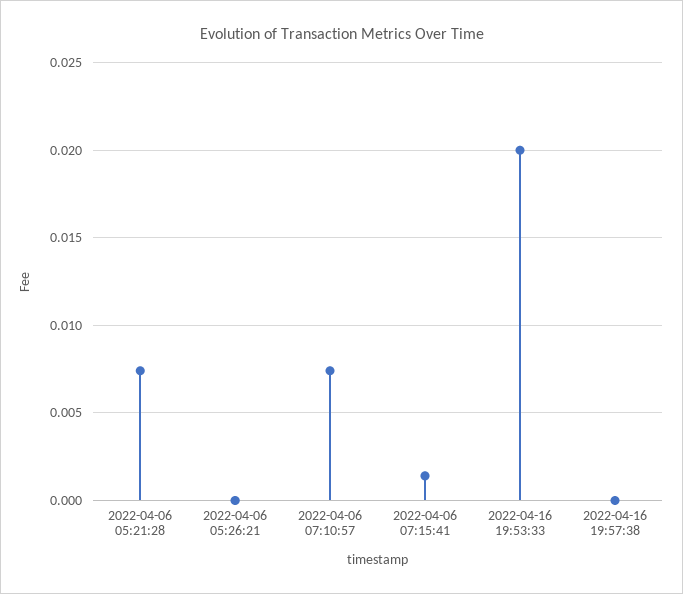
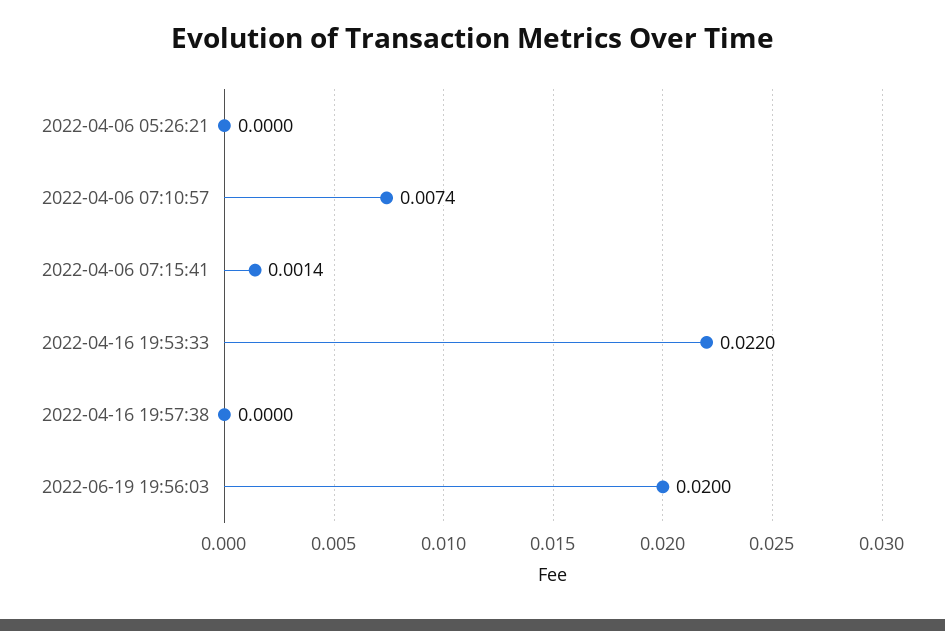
2022-04-06 05:21:28: 0.0075 -> none
2022-04-16 19:53:33: 0.02 -> 0.022
2022-06-19 19:56:03: none -> 0.02

